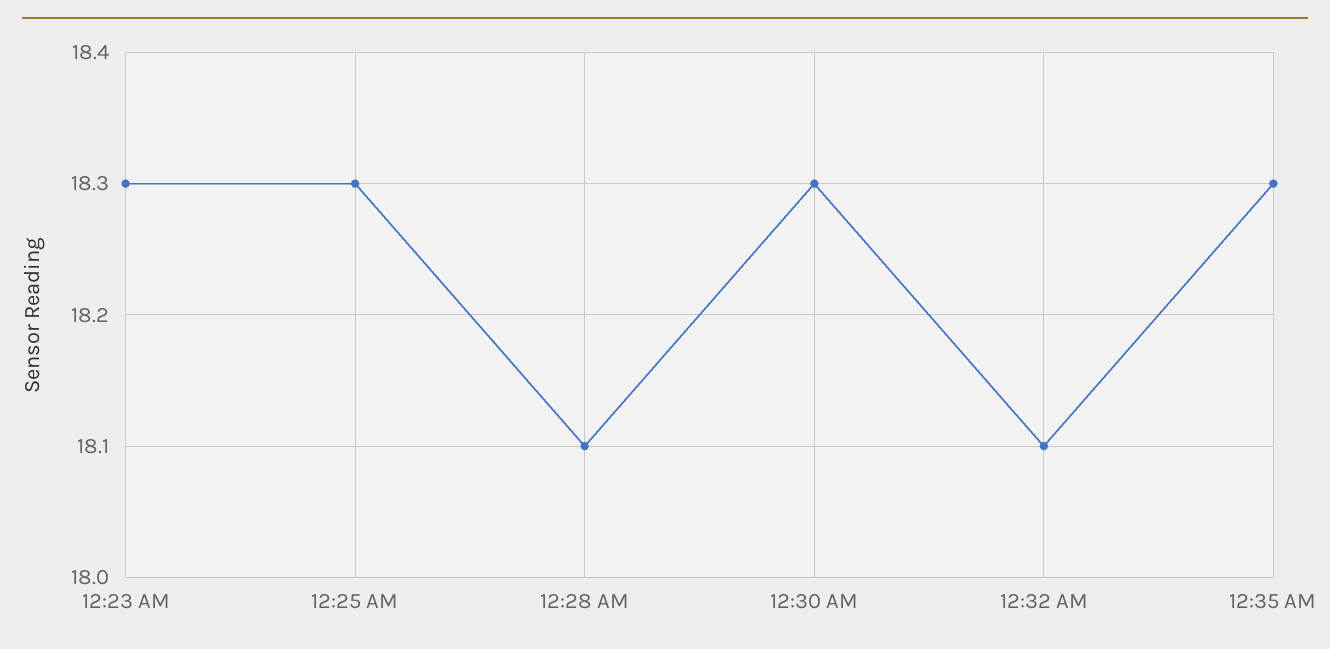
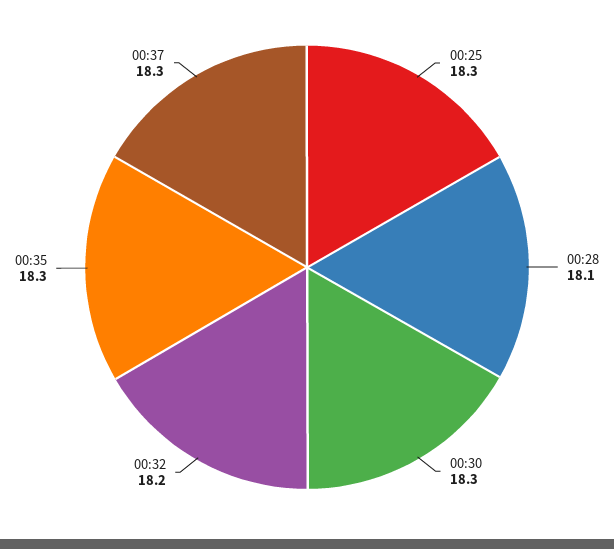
12:23 AM: 18.3 -> none
12:32 AM: 18.1 -> 18.2
00:37: none -> 18.3

